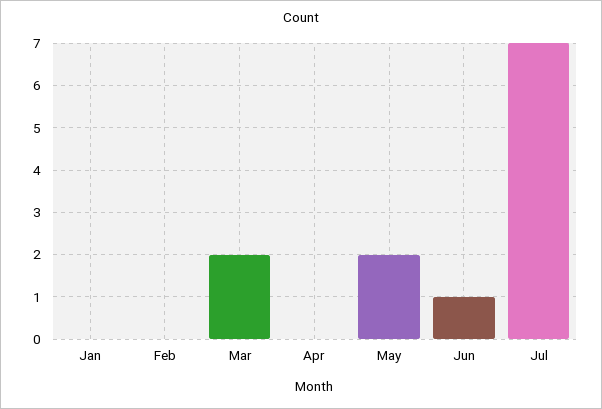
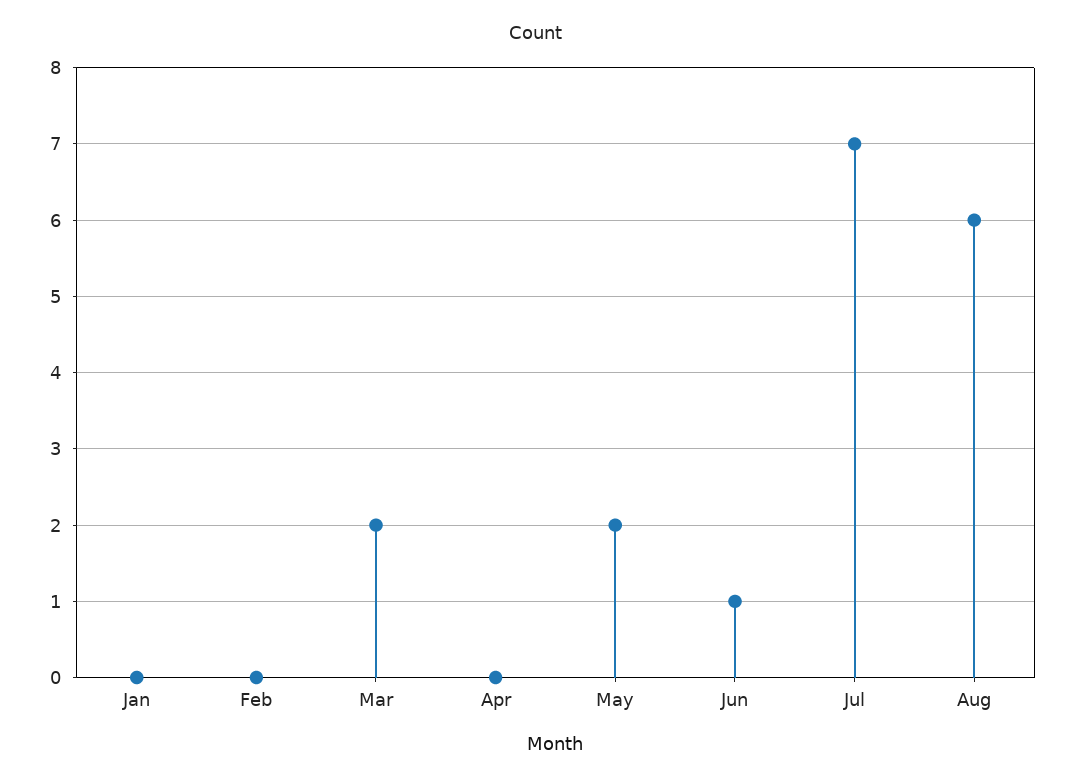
Aug: none -> 6

